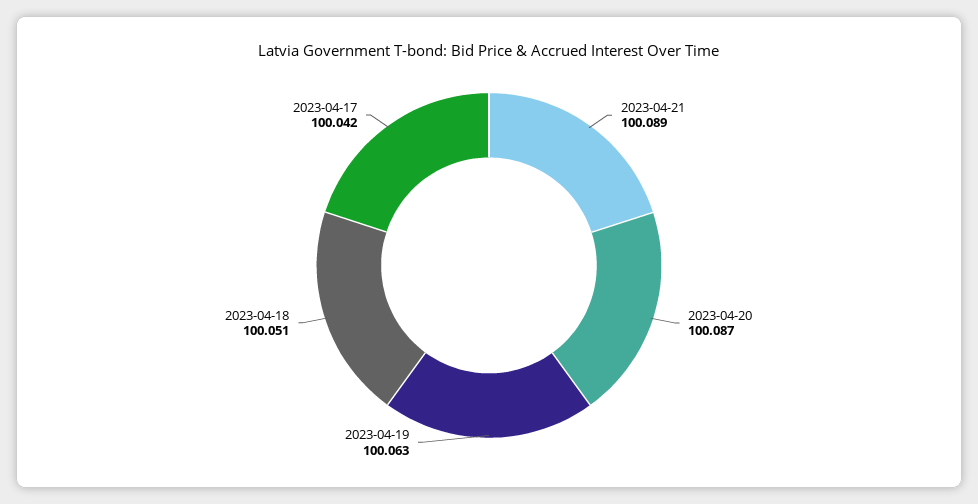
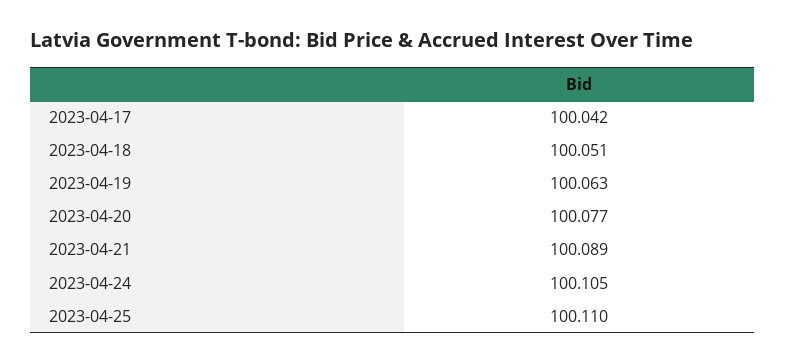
2023-04-20: 100.087 -> 100.077
2023-04-24: none -> 100.105
2023-04-25: none -> 100.11

